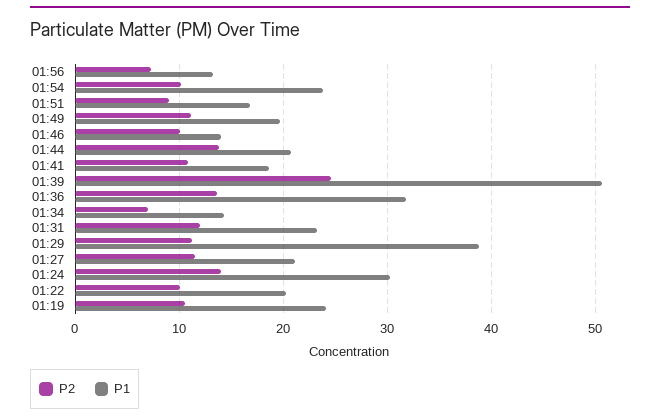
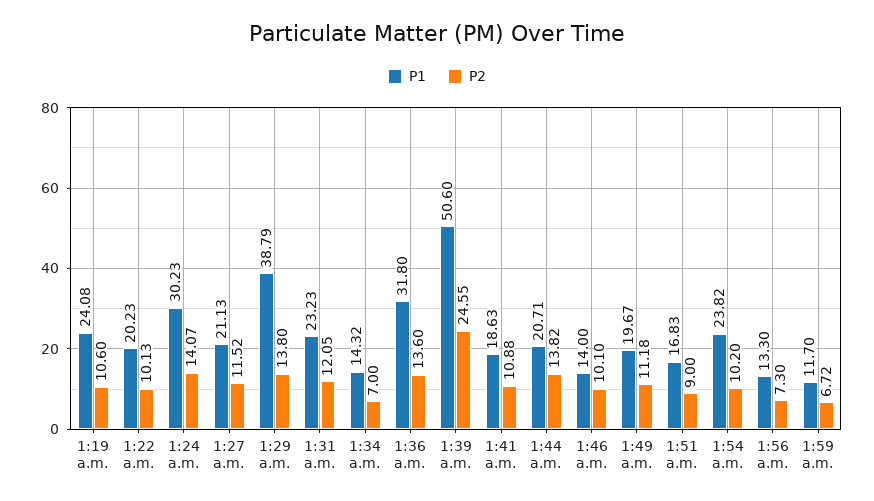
P2, 01:29: 11 -> 13.8
P1, 1:59 a.m.: none -> 11.7
P2, 1:59 a.m.: none -> 6.72

